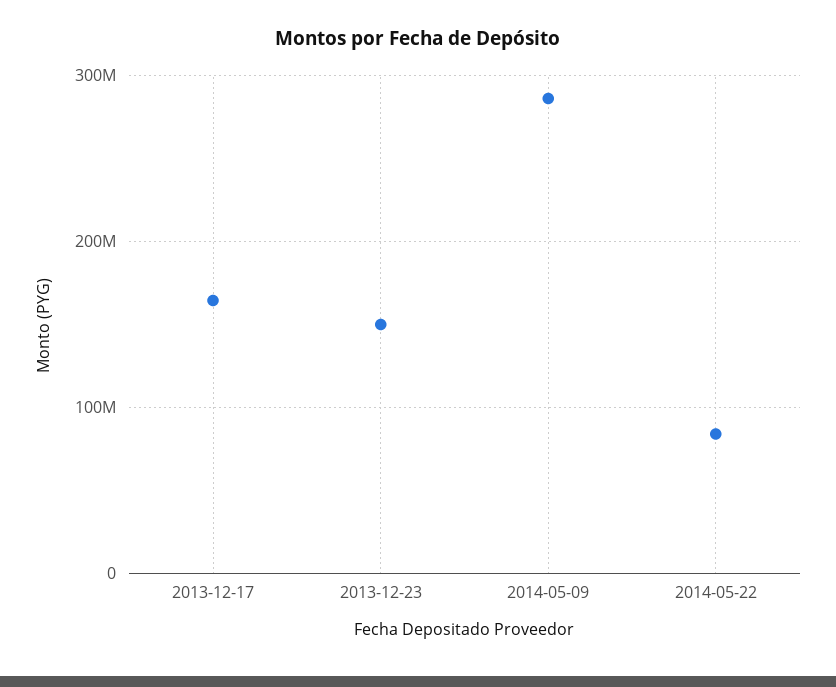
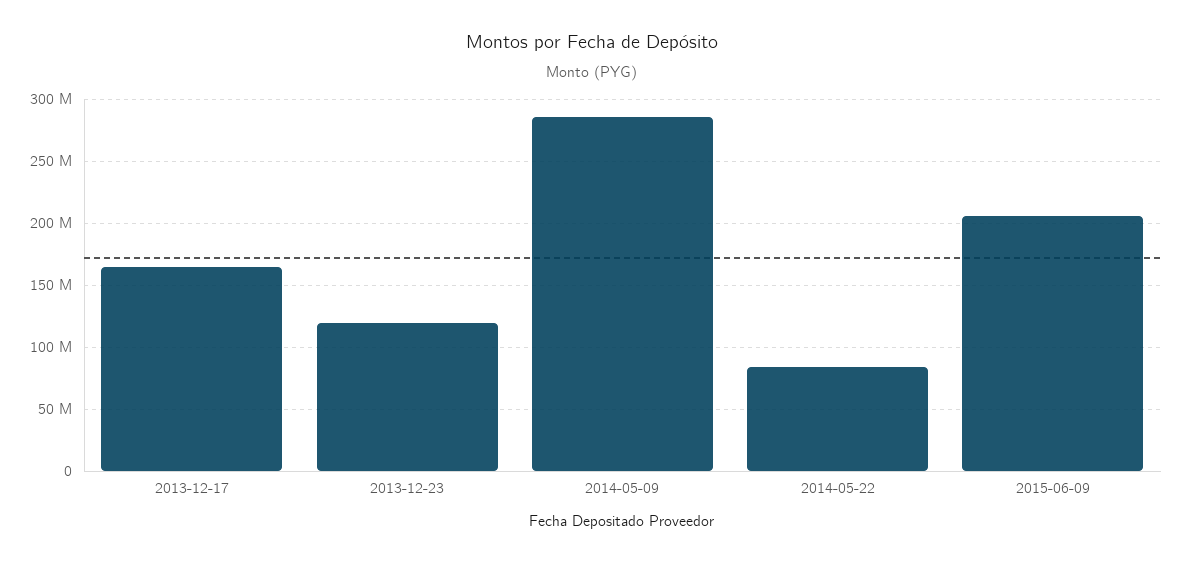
2013-12-23: 150000000 -> 120000000
2015-06-09: none -> 205000000

